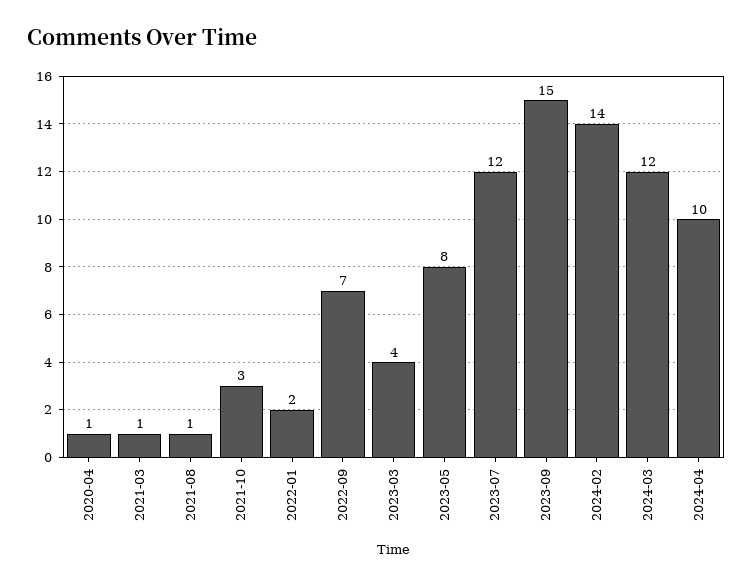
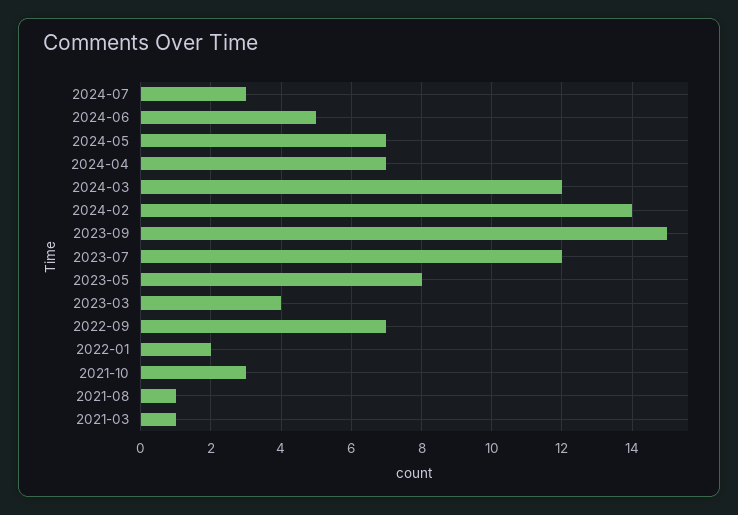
2020-04: 1 -> none
2024-04: 10 -> 7
2024-07: none -> 3
2024-06: none -> 5
2024-05: none -> 7

